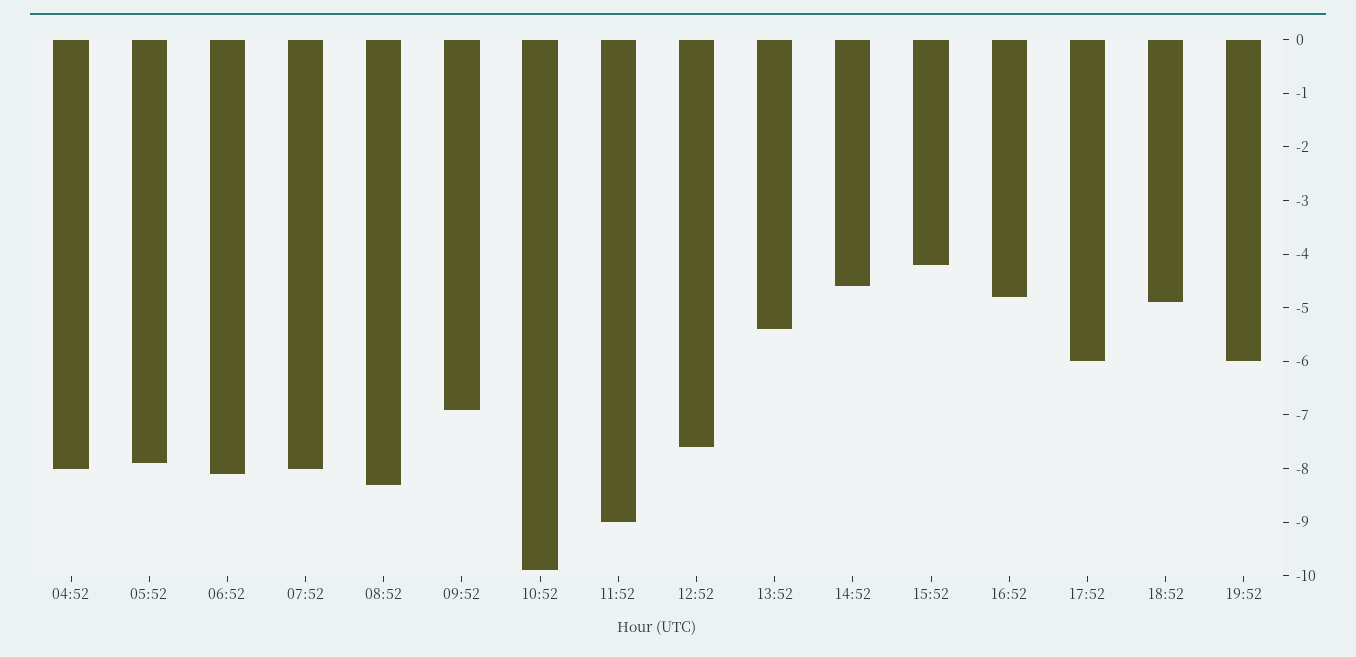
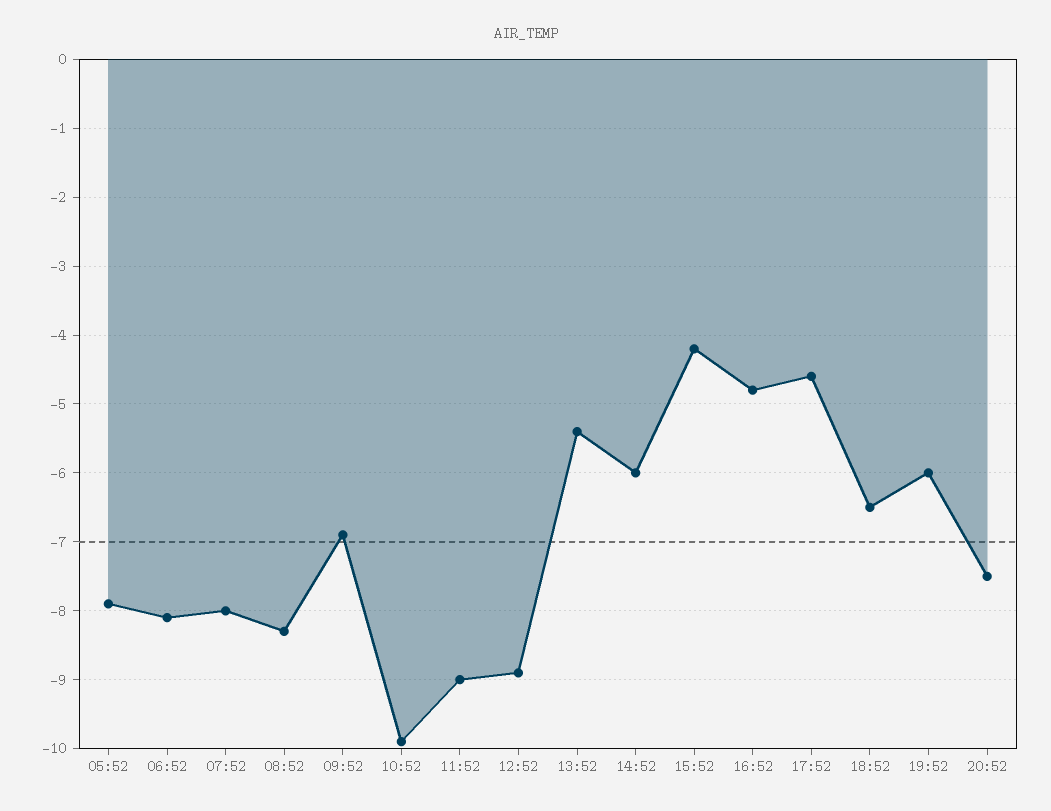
04:52: -8 -> none
12:52: -7.5 -> -8.9
14:52: -4.5 -> -6
17:52: -6 -> -4.6
18:52: -5 -> -6.5
20:52: none -> -7.5

